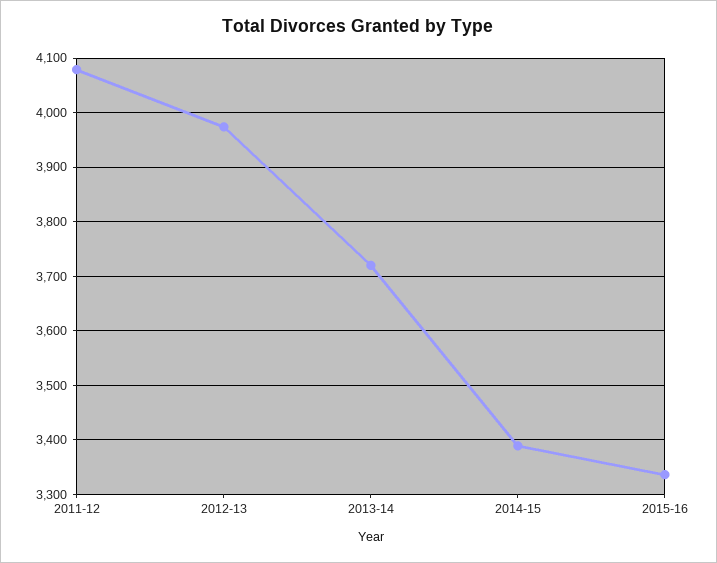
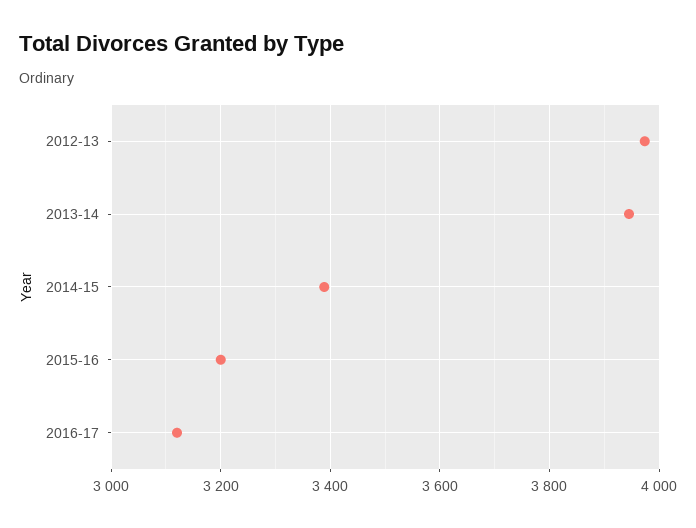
2011-12: 4080 -> none
2013-14: 3720 -> 3940
2015-16: 3340 -> 3200
2016-17: none -> 3120

